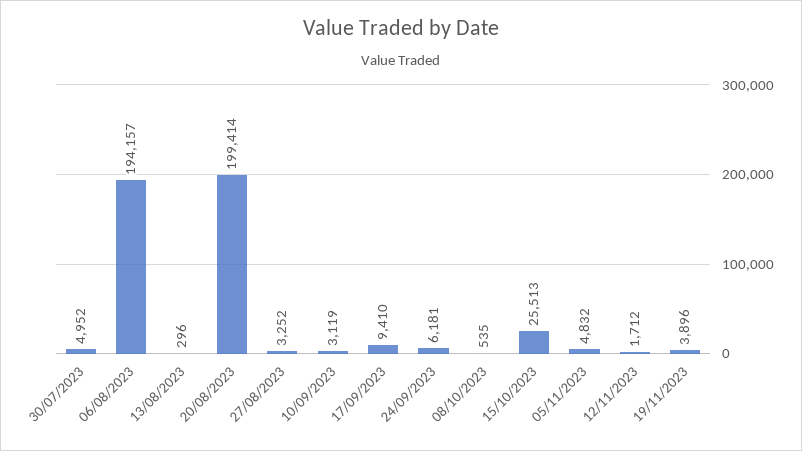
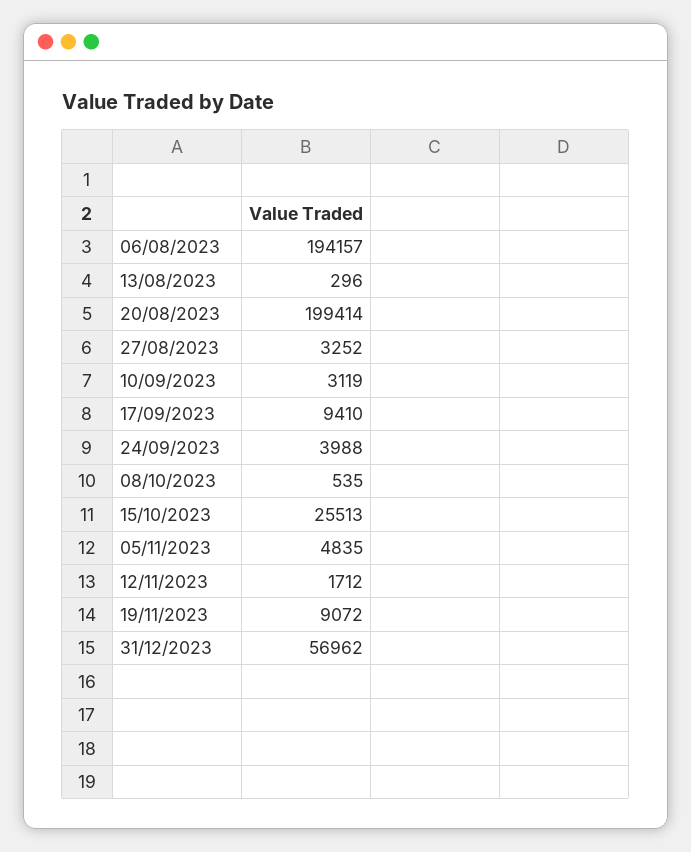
30/07/2023: 4952 -> none
24/09/2023: 6181 -> 3988
05/11/2023: 4832 -> 4835
19/11/2023: 3896 -> 9072
31/12/2023: none -> 56962

